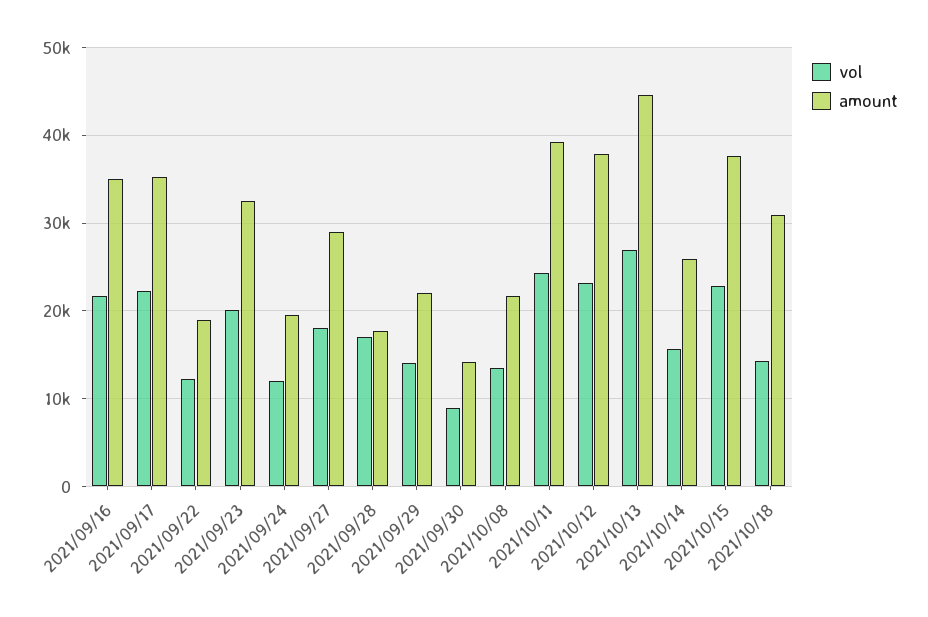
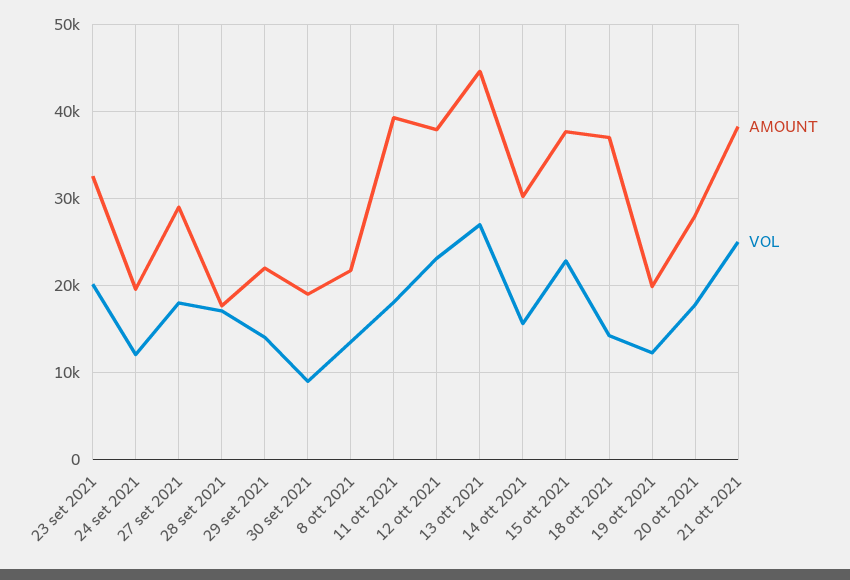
vol, 2021/09/16: 22000 -> none
amount, 2021/09/16: 35000 -> none
vol, 2021/09/17: 22000 -> none
amount, 2021/09/17: 35000 -> none
vol, 2021/09/22: 12000 -> none
amount, 2021/09/22: 19000 -> none
amount, 2021/09/30: 14000 -> 19000
vol, 2021/10/11: 24000 -> 18000
amount, 2021/10/14: 26000 -> 30000
amount, 2021/10/18: 31000 -> 37000
amount, 19 ott 2021: none -> 20000
vol, 19 ott 2021: none -> 12000
amount, 20 ott 2021: none -> 28000
vol, 20 ott 2021: none -> 18000
amount, 21 ott 2021: none -> 38000
vol, 21 ott 2021: none -> 25000

